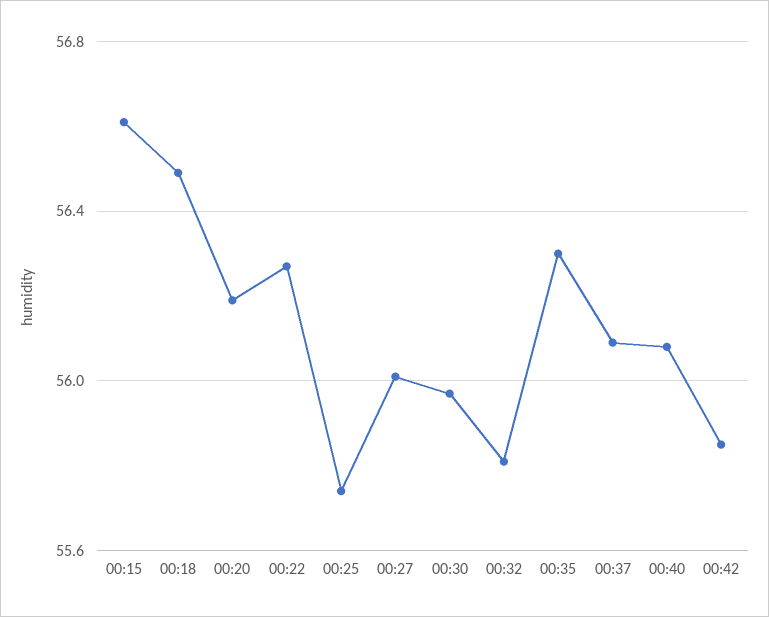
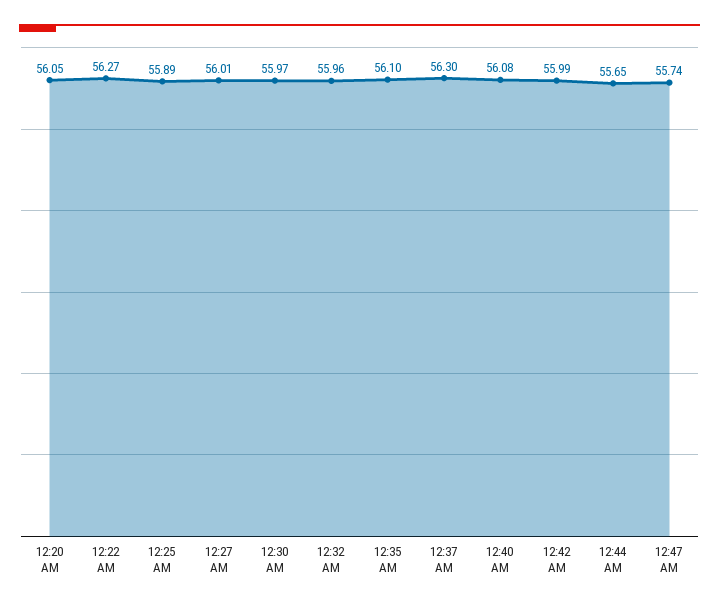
00:15: 56.6 -> none
00:18: 56.5 -> none
00:20: 56.2 -> 56.05
00:25: 55.75 -> 55.89
00:32: 55.8 -> 55.96
00:35: 56.3 -> 56.1
00:37: 56.1 -> 56.3
00:42: 55.85 -> 55.99
12:44 AM: none -> 55.65
12:47 AM: none -> 55.74

